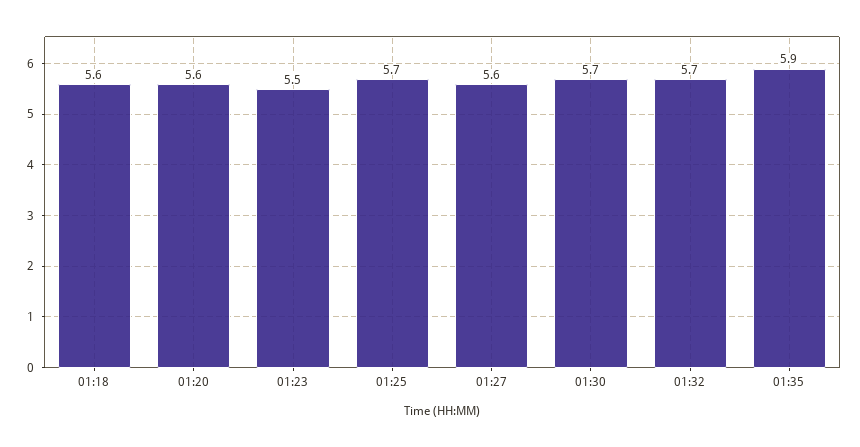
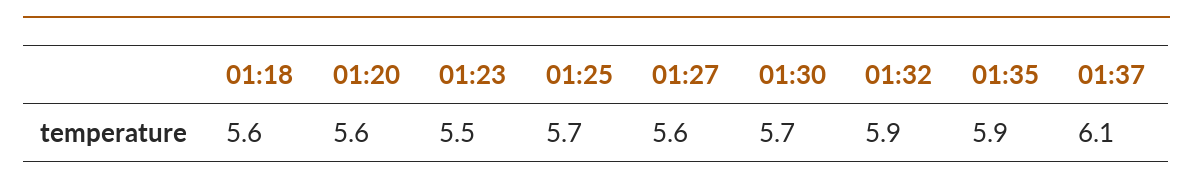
01:32: 5.7 -> 5.9
01:37: none -> 6.1

